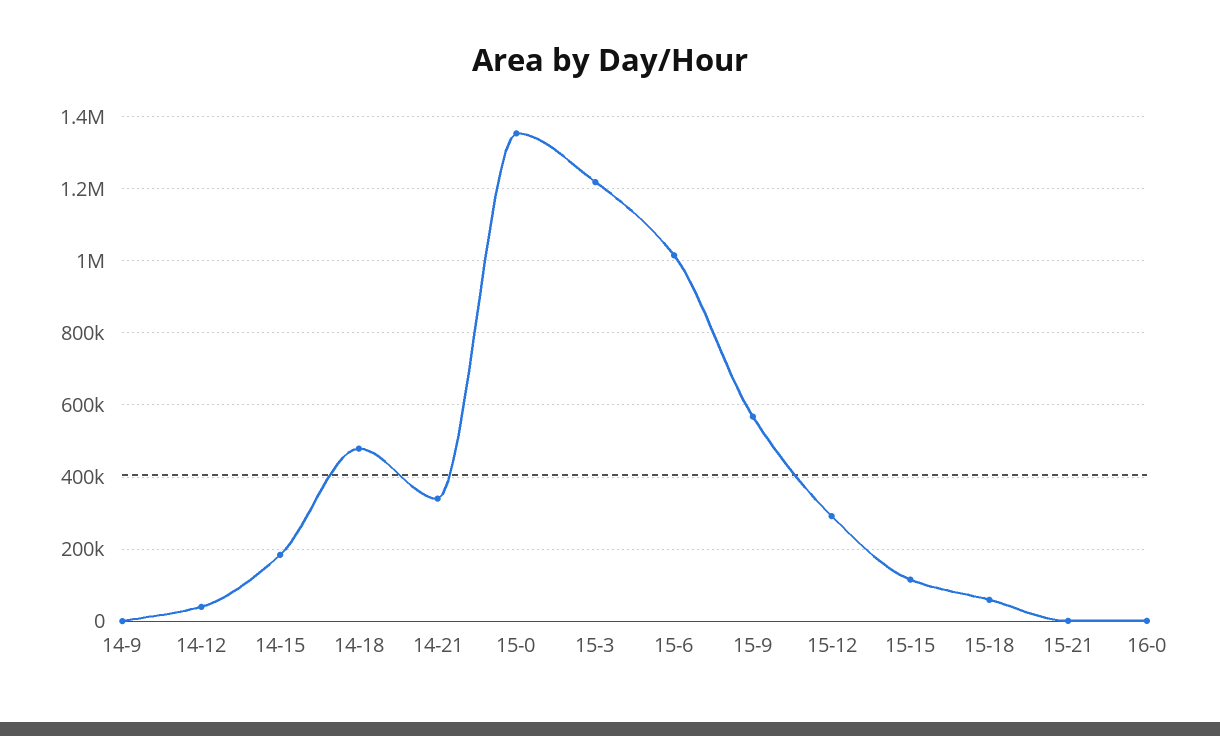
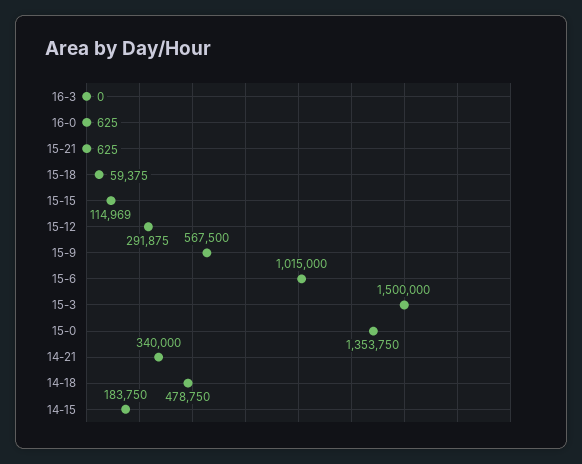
14-9: 0 -> none
14-12: 40000 -> none
15-3: 1220000 -> 1500000
16-3: none -> 0

